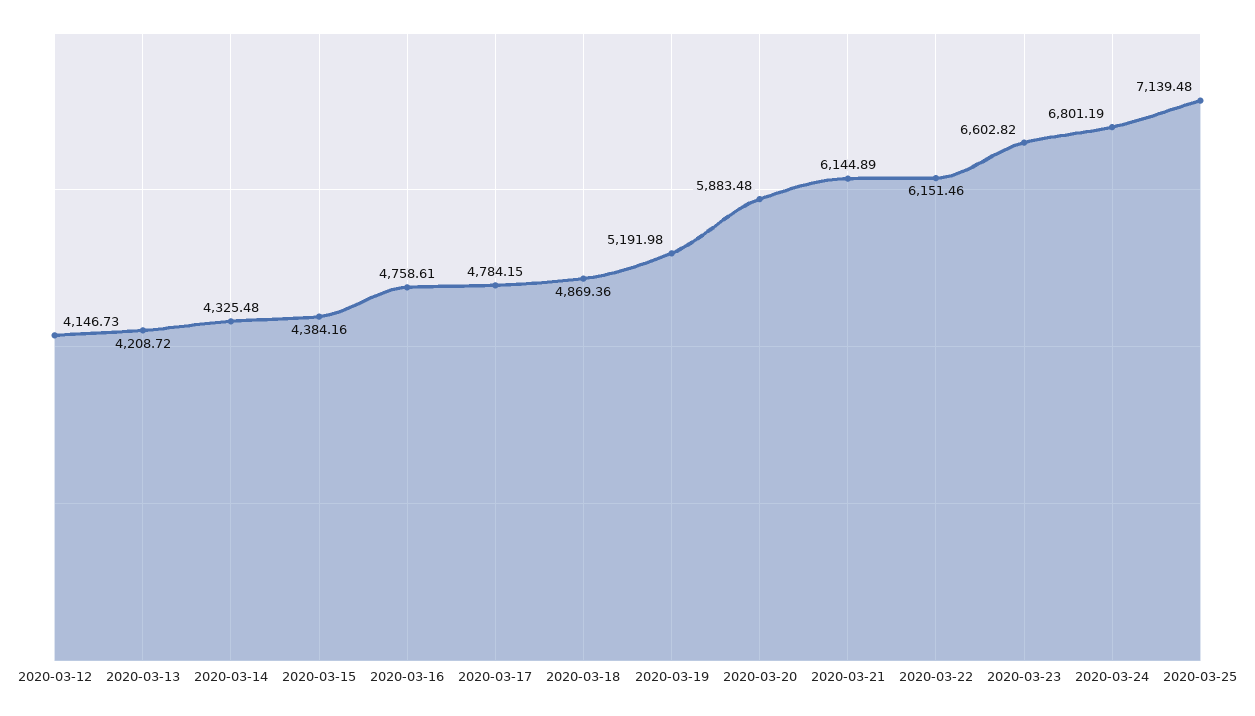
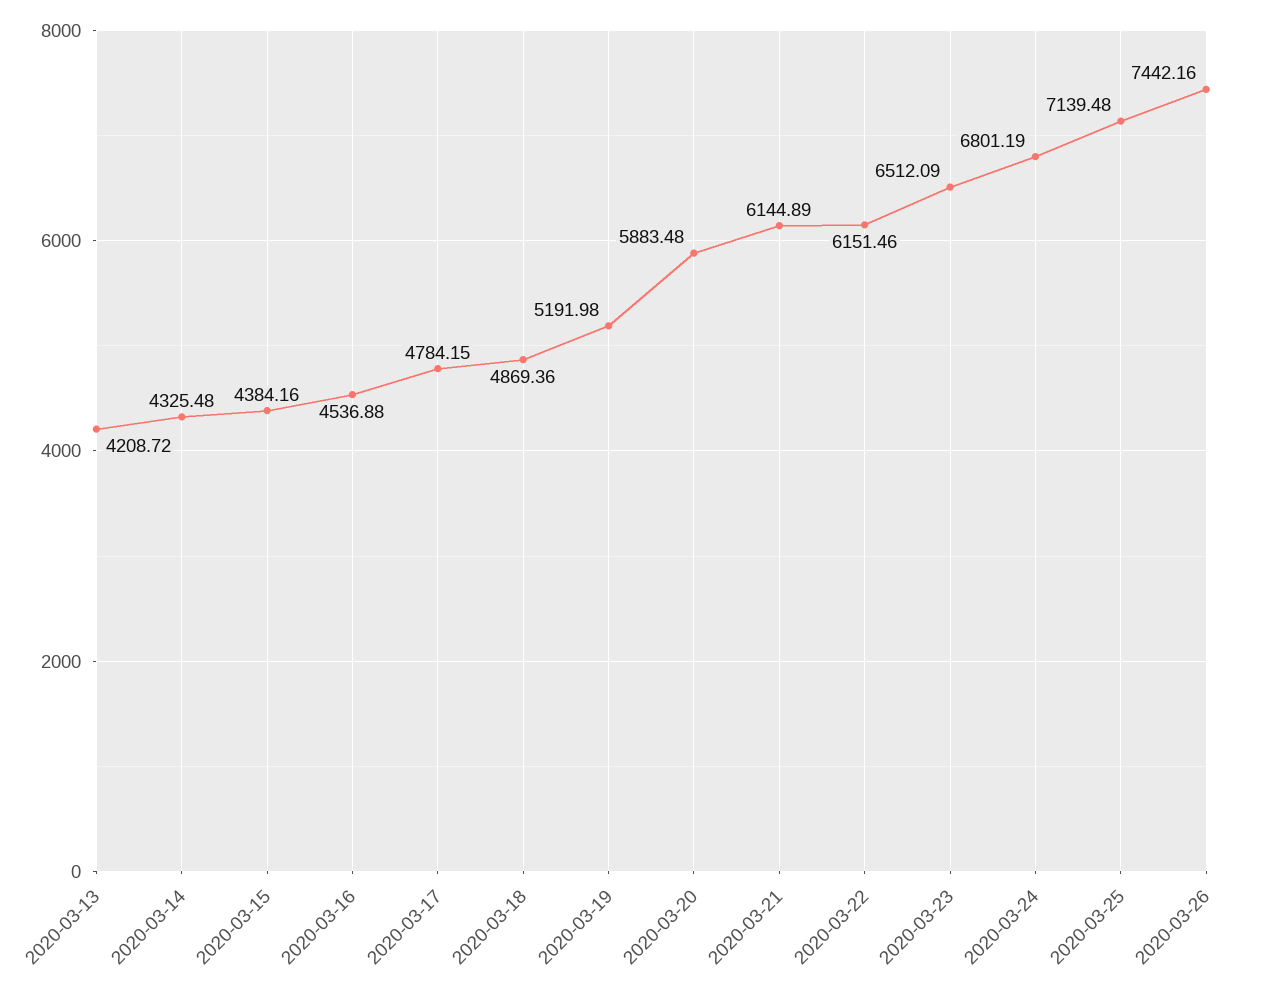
2020-03-12: 4146.73 -> none
2020-03-16: 4758.61 -> 4536.88
2020-03-23: 6602.82 -> 6512.09
2020-03-26: none -> 7442.16

